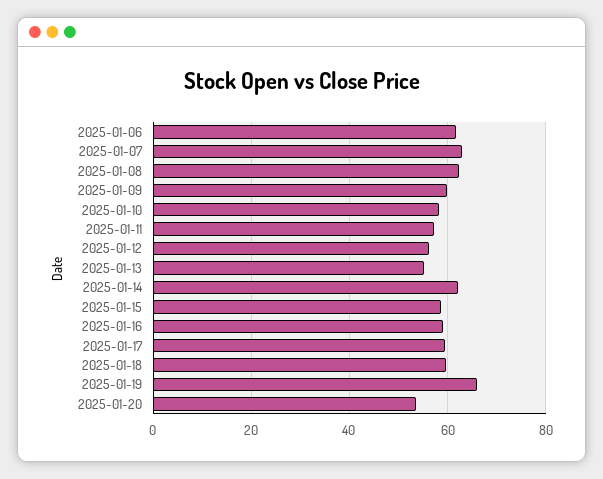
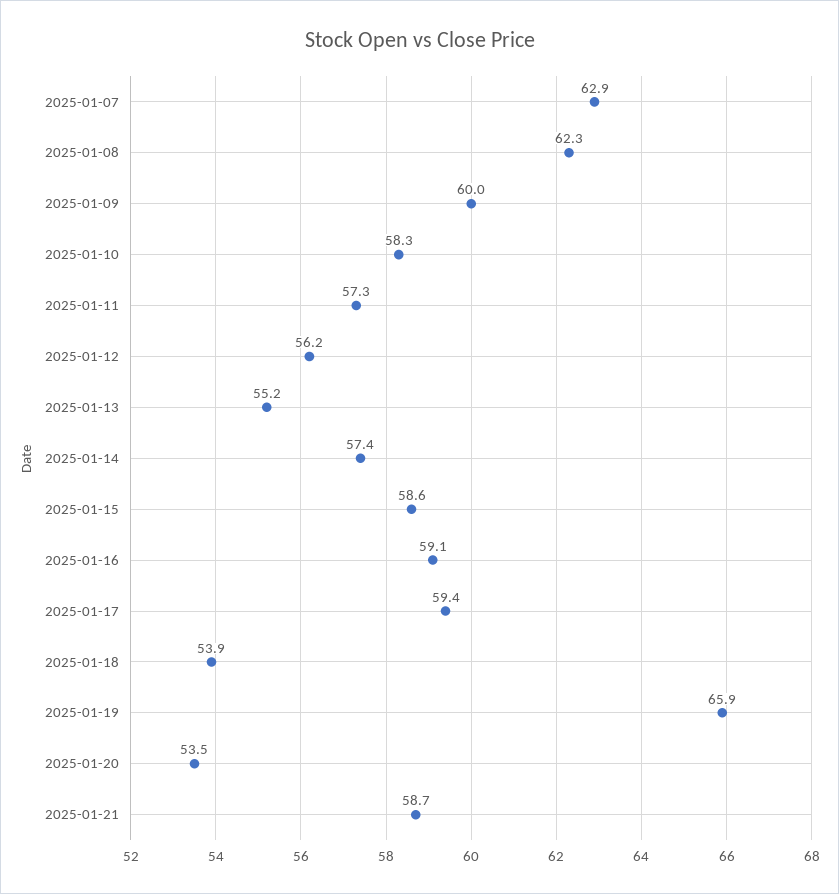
2025-01-06: 62 -> none
2025-01-14: 62 -> 57.4
2025-01-18: 60 -> 53.9
2025-01-21: none -> 58.7

